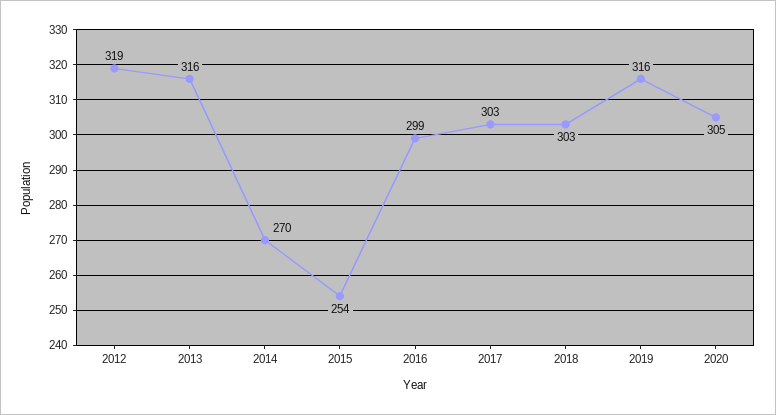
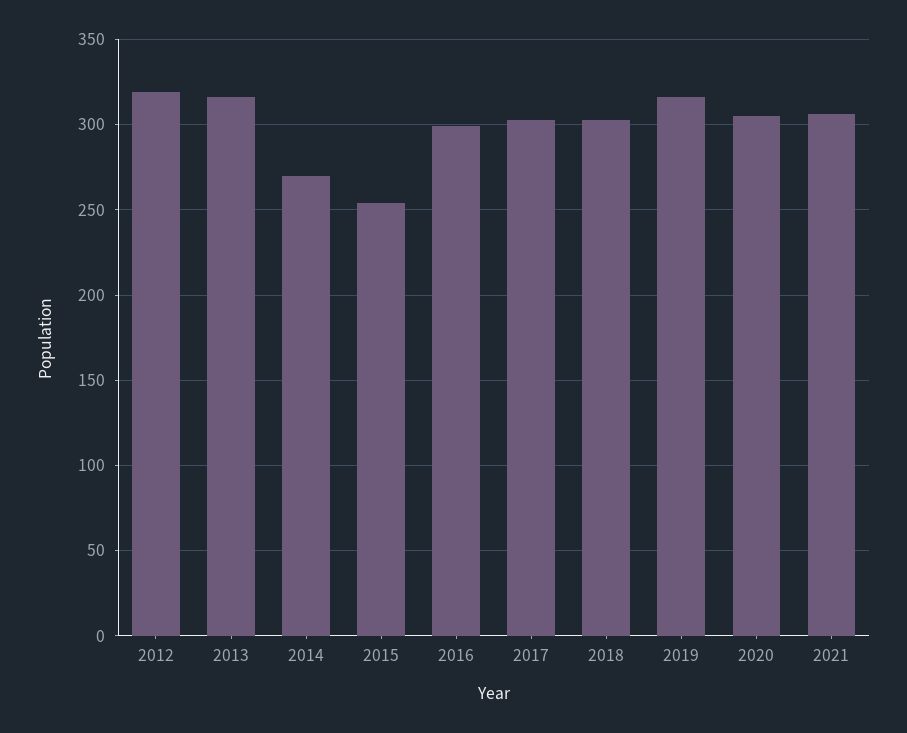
2021: none -> 305

